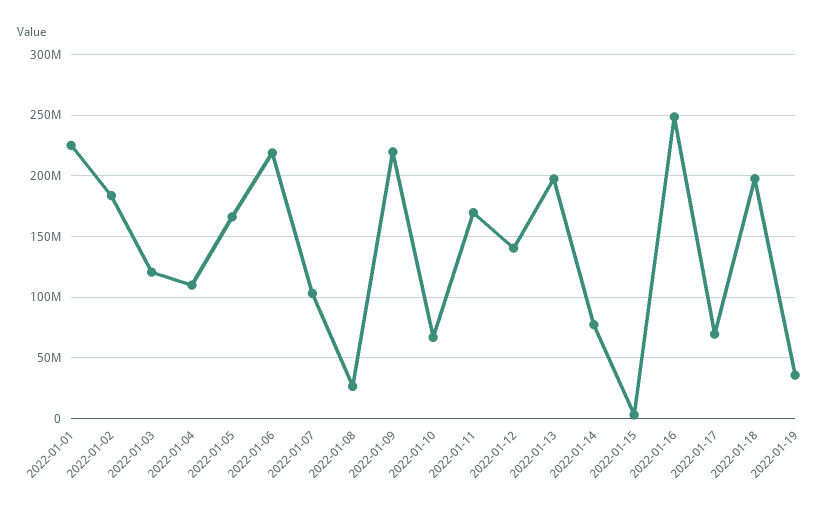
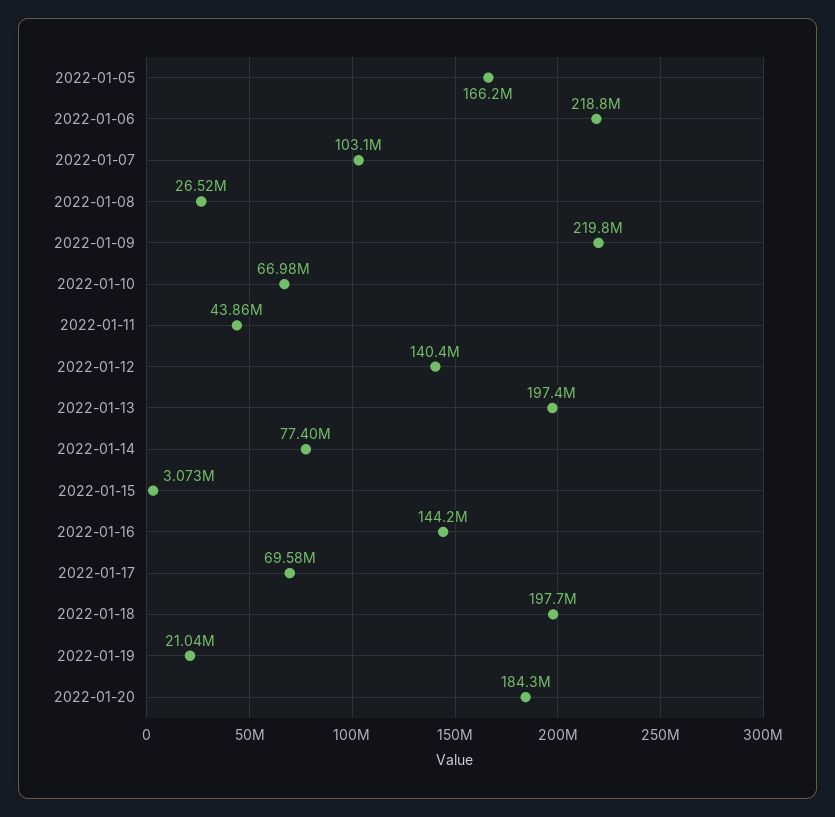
2022-01-01: 225000000 -> none
2022-01-02: 185000000 -> none
2022-01-03: 120000000 -> none
2022-01-04: 110000000 -> none
2022-01-11: 170000000 -> 43860000
2022-01-16: 250000000 -> 144200000
2022-01-19: 35000000 -> 21040000
2022-01-20: none -> 184300000

